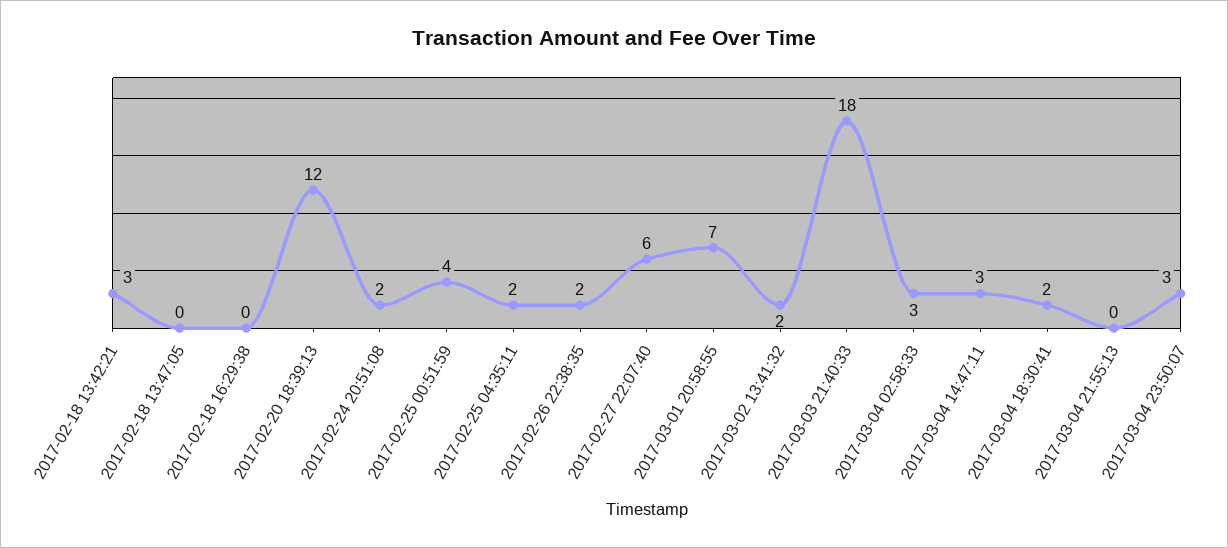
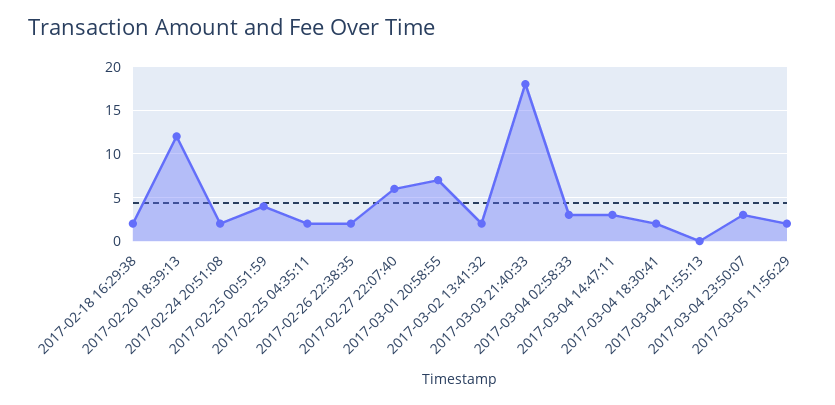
2017-02-18 13:42:21: 3 -> none
2017-02-18 13:47:05: 0 -> none
2017-02-18 16:29:38: 0 -> 2
2017-03-05 11:56:29: none -> 2

